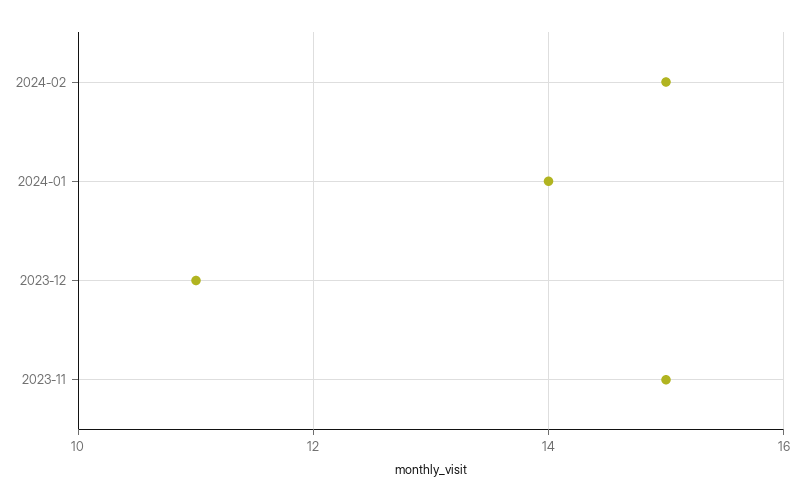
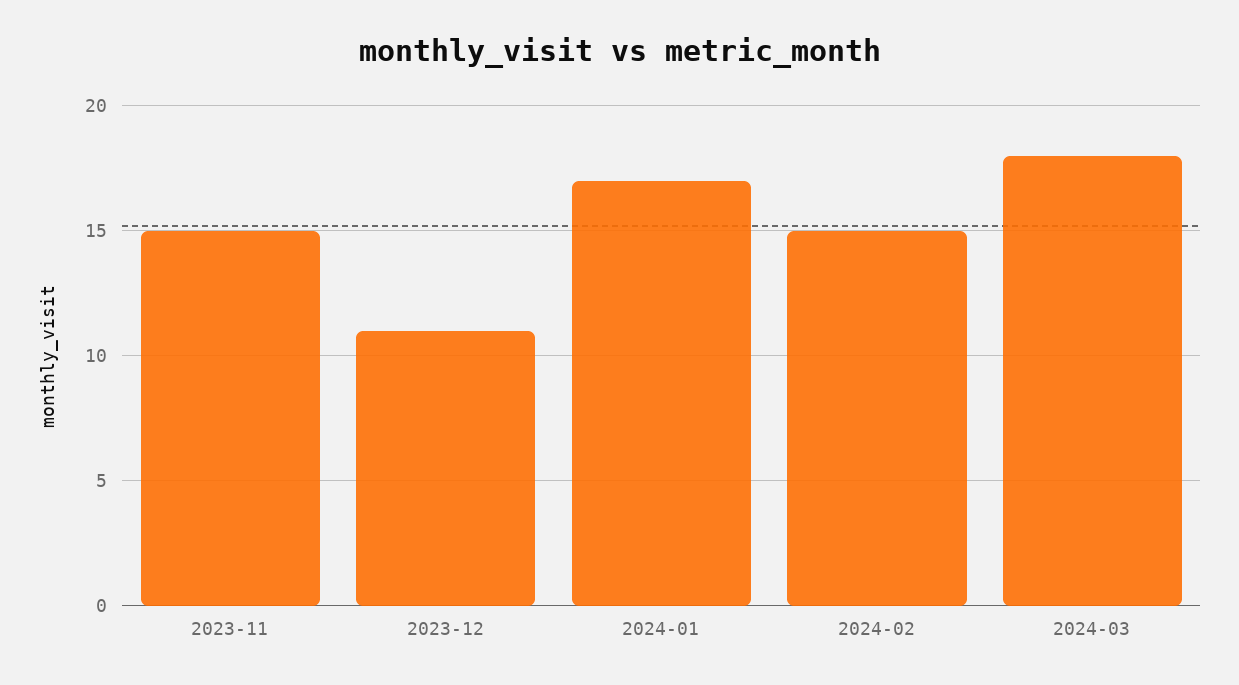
2024-01: 14 -> 17
2024-03: none -> 18

